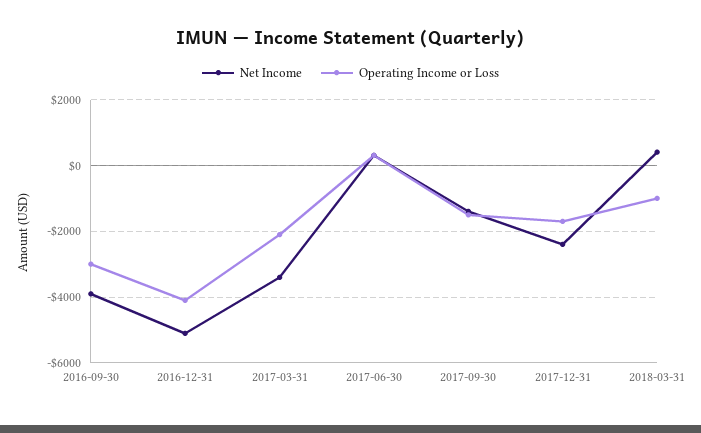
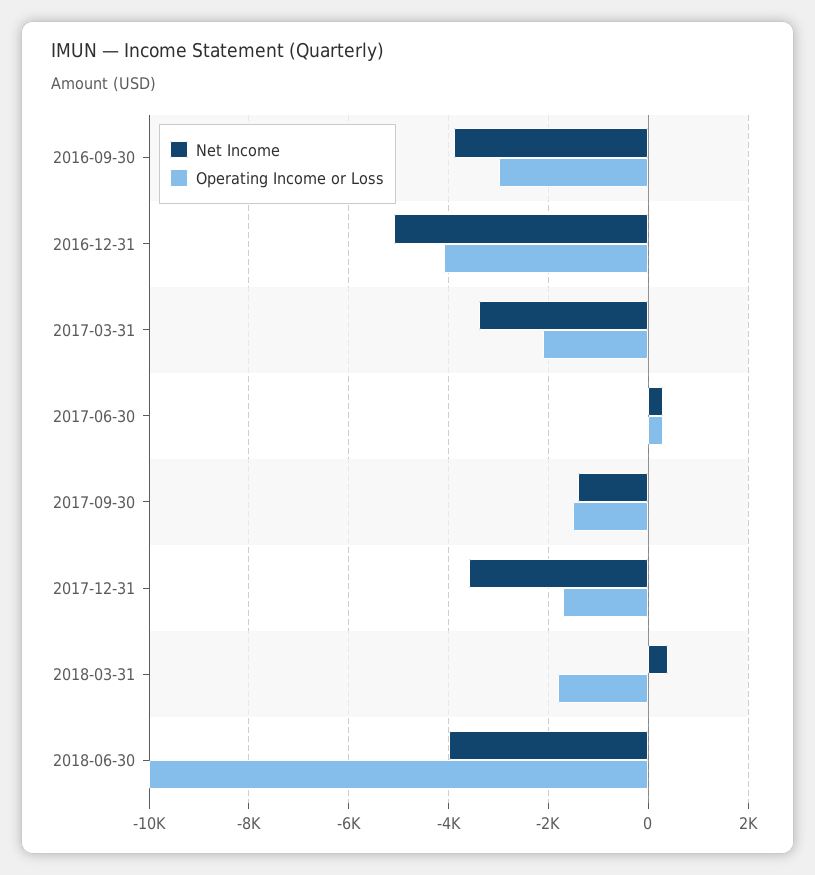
Net Income, 2017-12-31: -2400 -> -3600
Operating Income or Loss, 2018-03-31: -1000 -> -1800
Net Income, 2018-06-30: none -> -4000
Operating Income or Loss, 2018-06-30: none -> -10000

